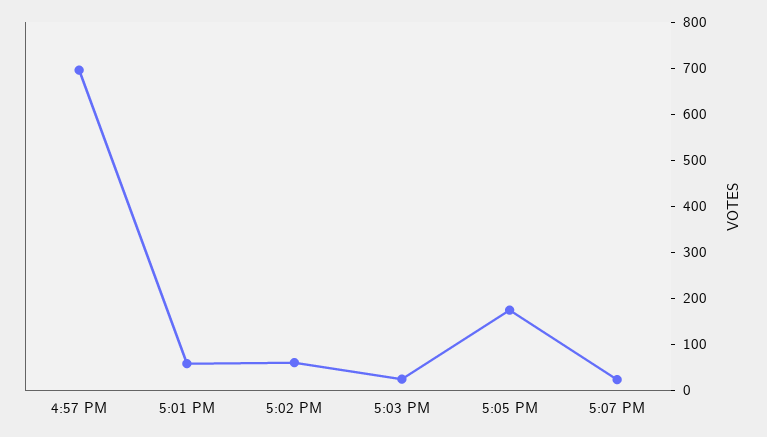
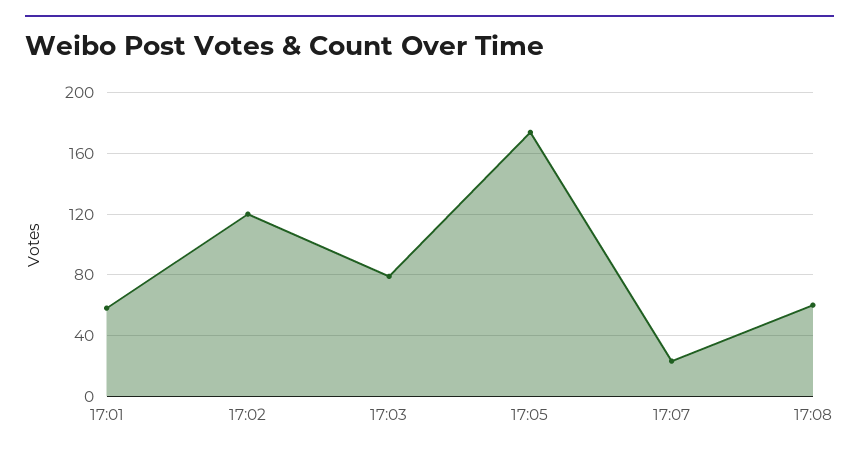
4:57 PM: 700 -> none
5:02 PM: 60 -> 120
5:03 PM: 20 -> 80
17:08: none -> 60

